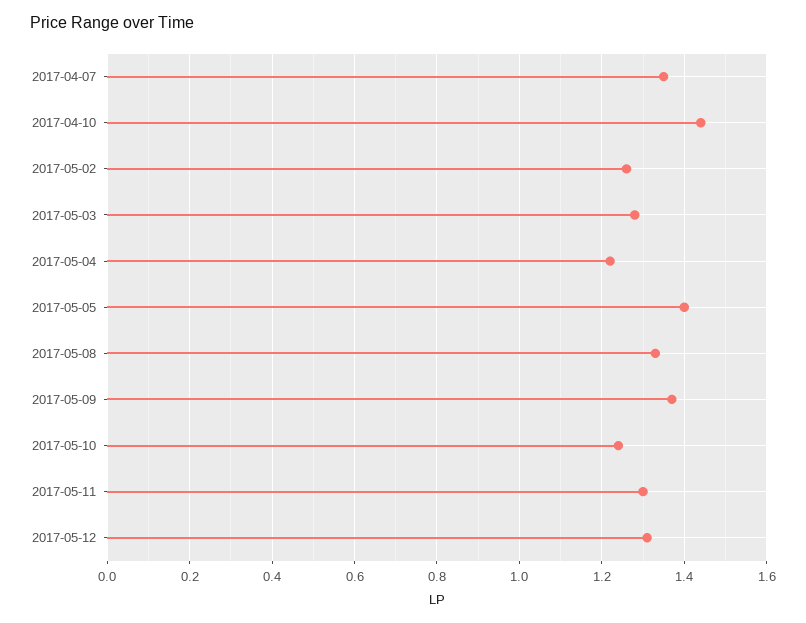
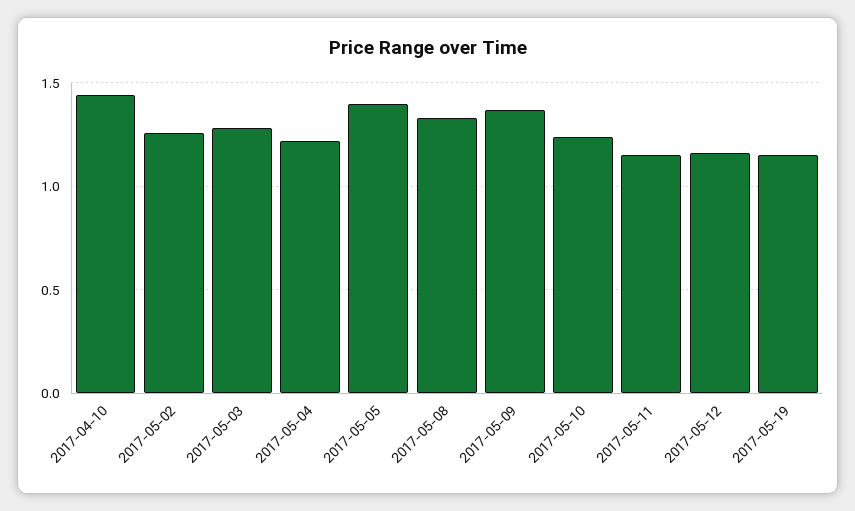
2017-04-07: 1.35 -> none
2017-05-11: 1.3 -> 1.15
2017-05-12: 1.3 -> 1.15
2017-05-19: none -> 1.15

